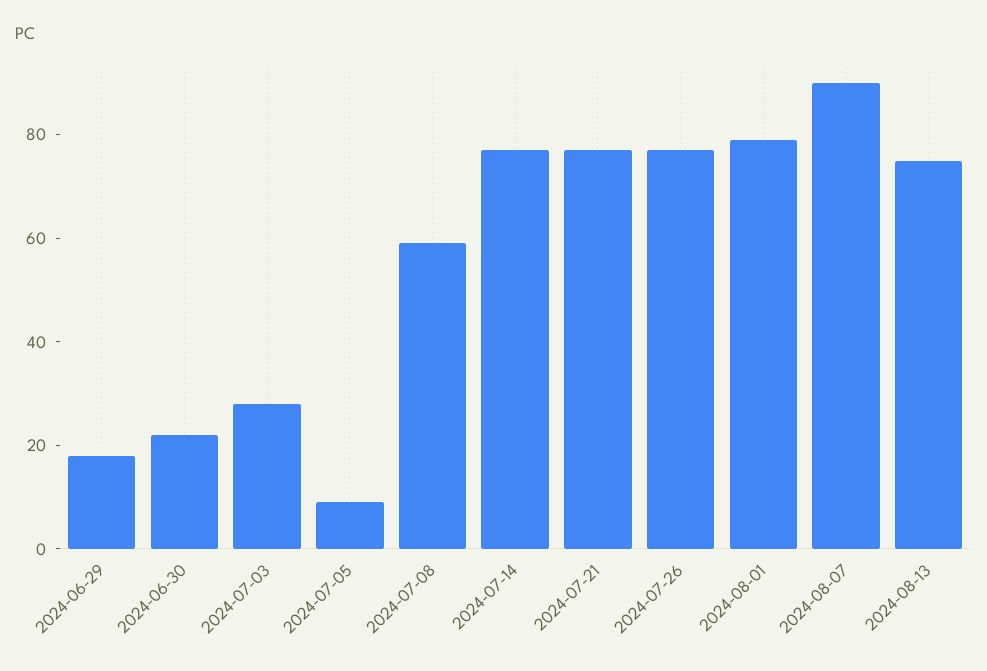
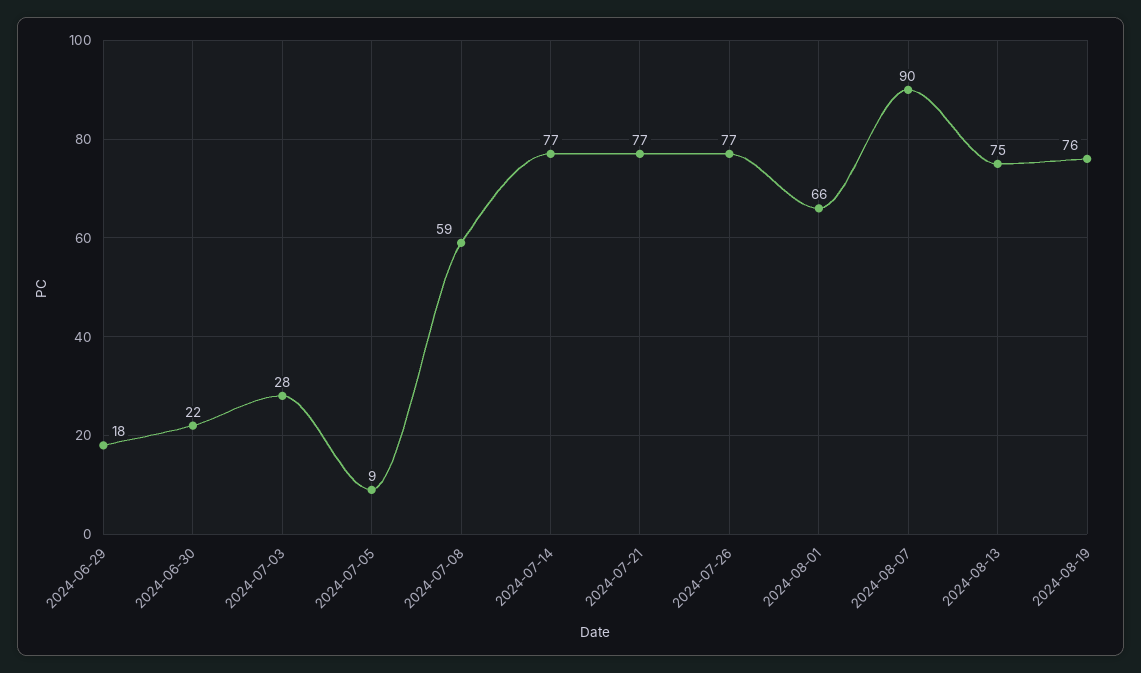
2024-08-01: 80 -> 66
2024-08-19: none -> 76

